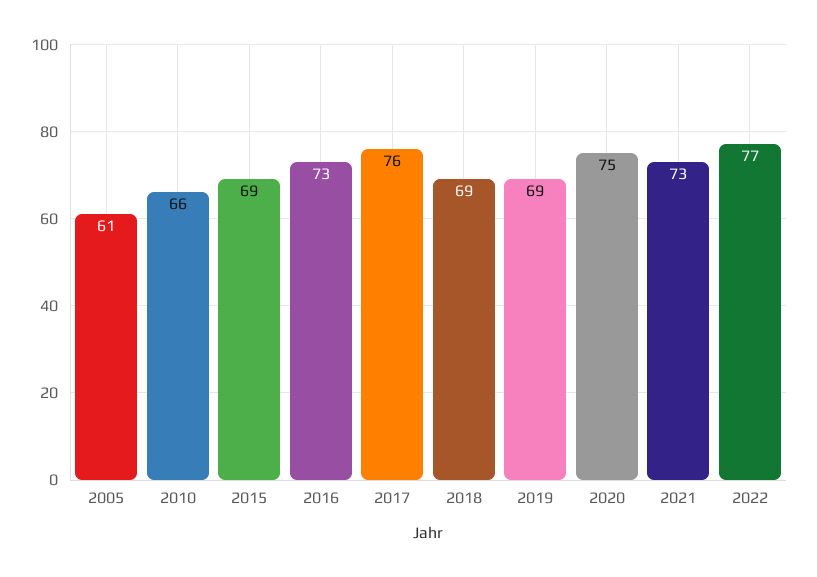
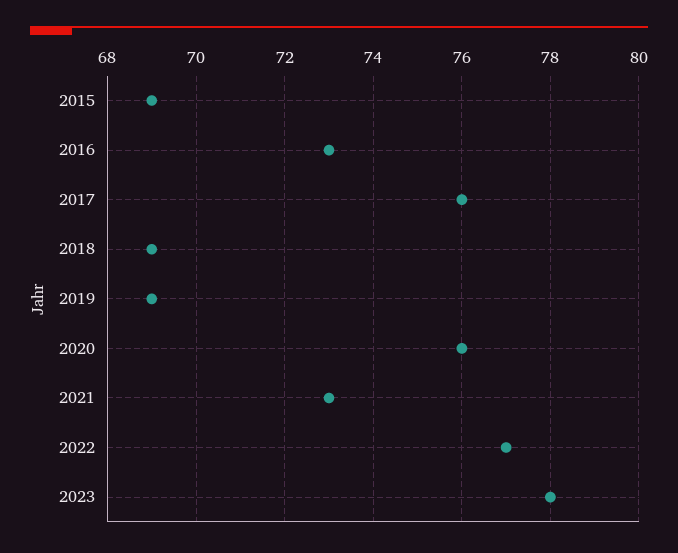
2005: 61 -> none
2010: 66 -> none
2020: 75 -> 76
2023: none -> 78

